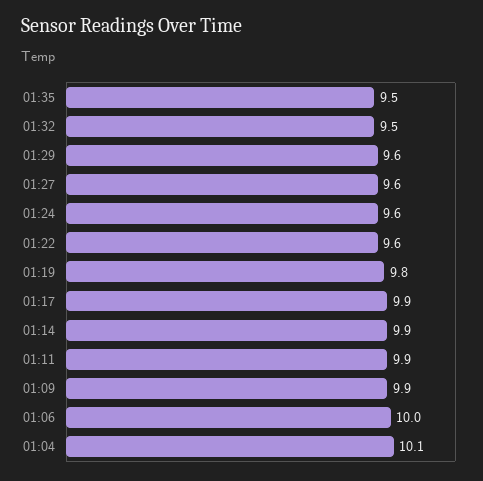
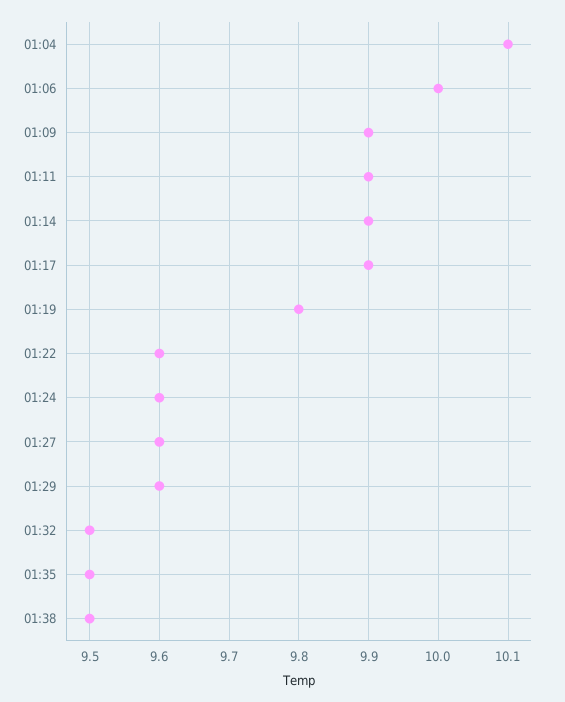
01:38: none -> 9.5

